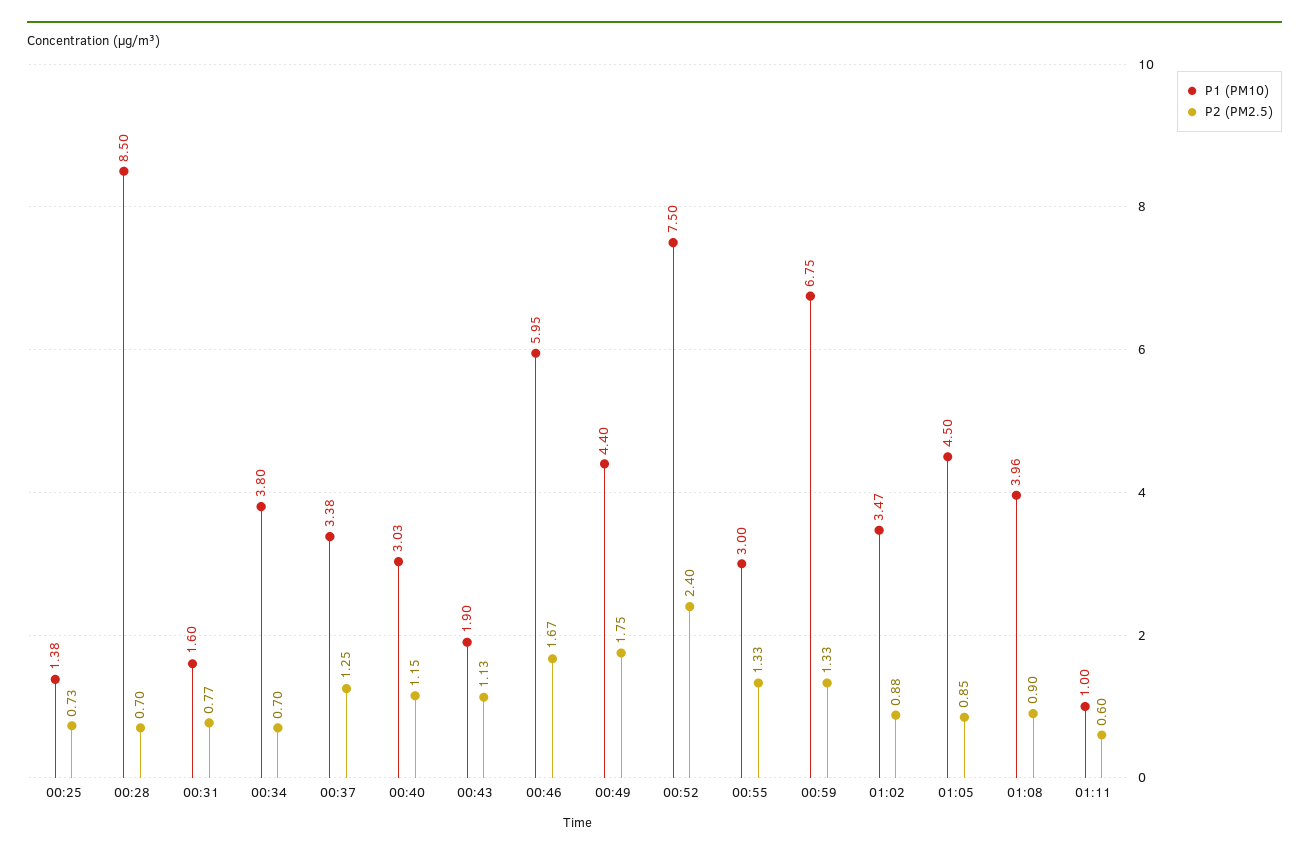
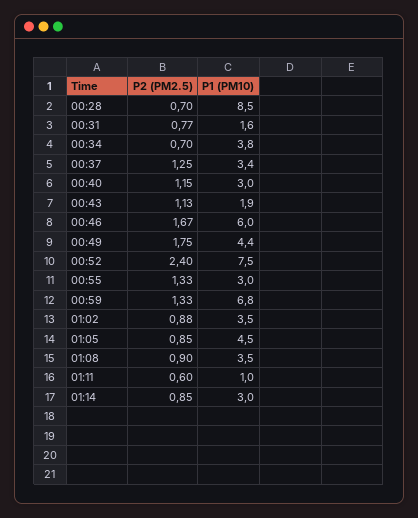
P1 (PM10), 00:25: 1.38 -> none
P2 (PM2.5), 00:25: 0.73 -> none
P1 (PM10), 01:08: 3.96 -> 3.5
P2 (PM2.5), 01:14: none -> 0.85
P1 (PM10), 01:14: none -> 3

